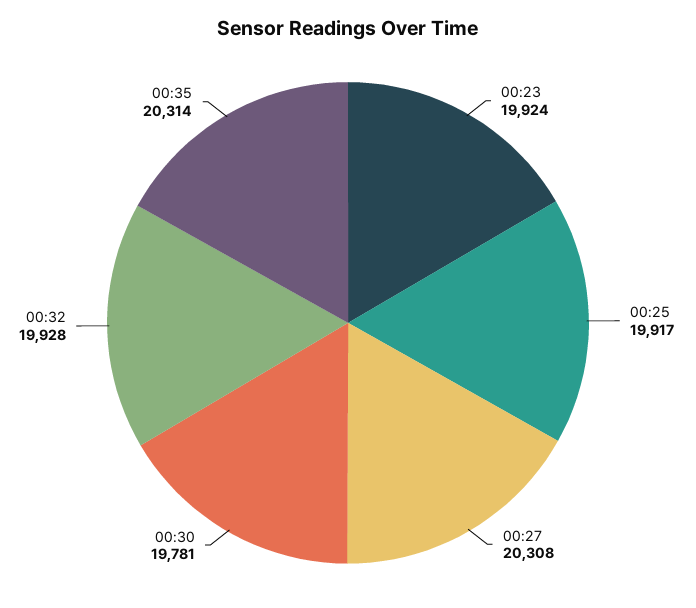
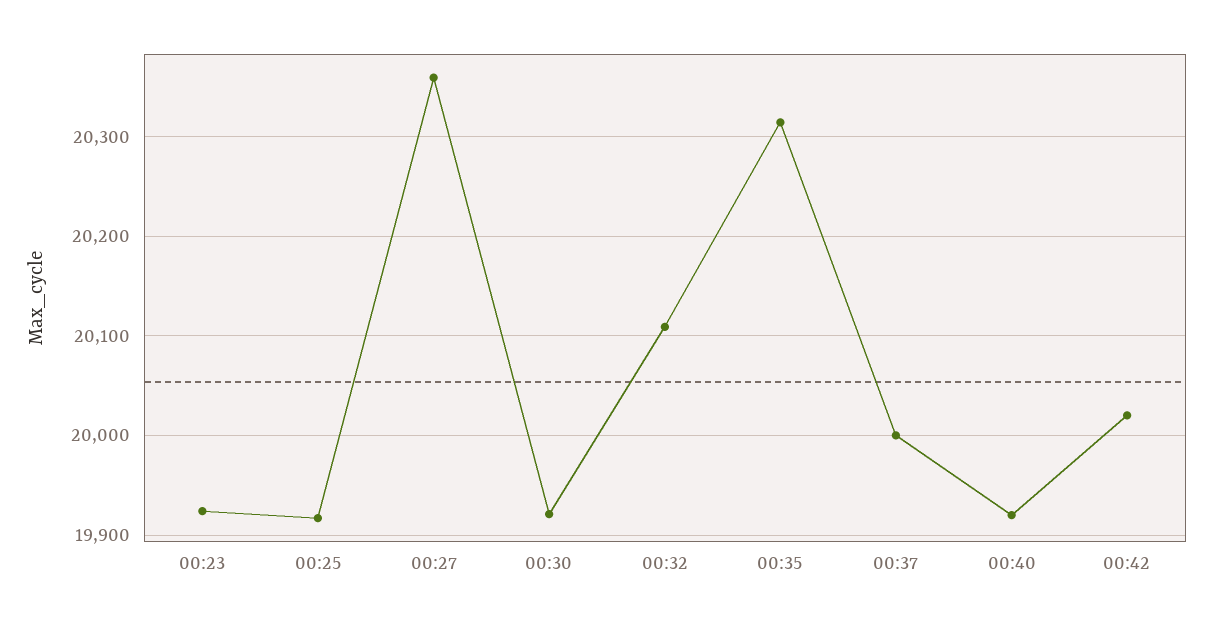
00:27: 20308 -> 20360
00:30: 19781 -> 19920
00:32: 19928 -> 20110
00:37: none -> 20000
00:40: none -> 19920
00:42: none -> 20020

